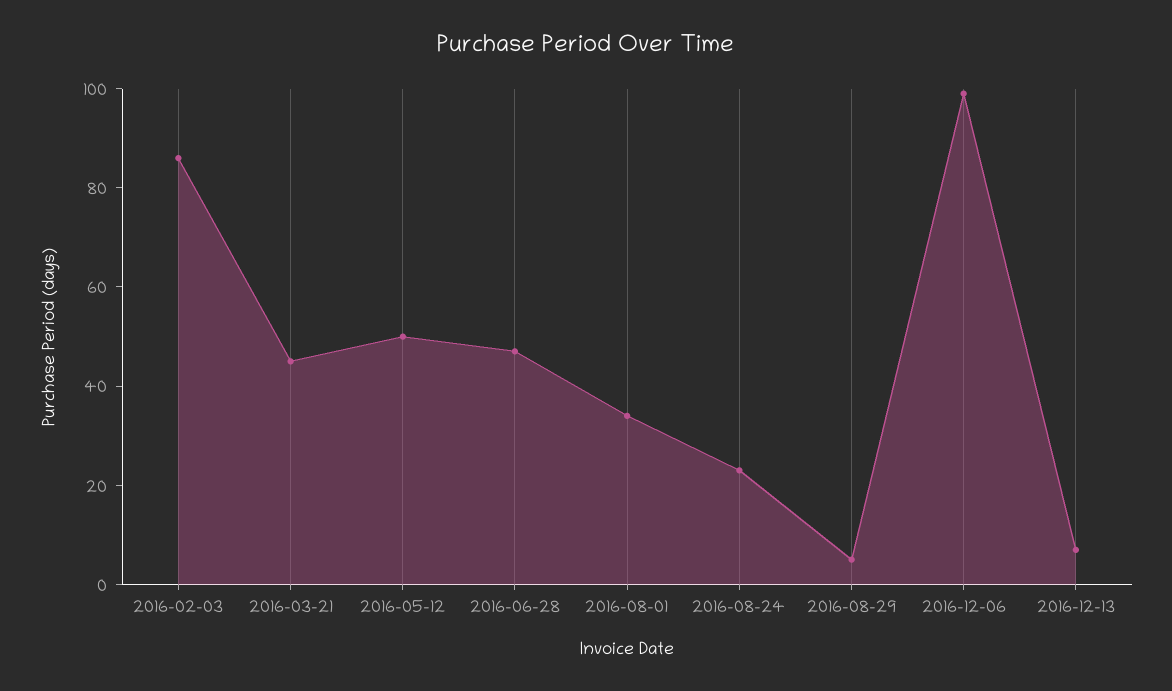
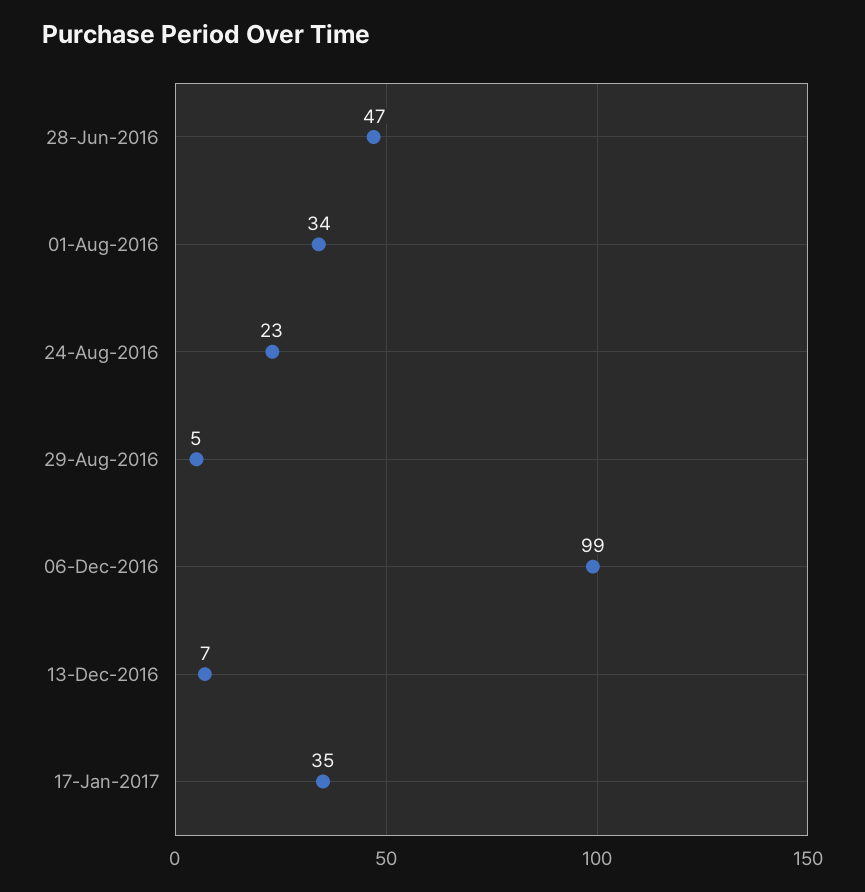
2016-02-03: 85 -> none
2016-03-21: 45 -> none
2016-05-12: 50 -> none
17-Jan-2017: none -> 35

